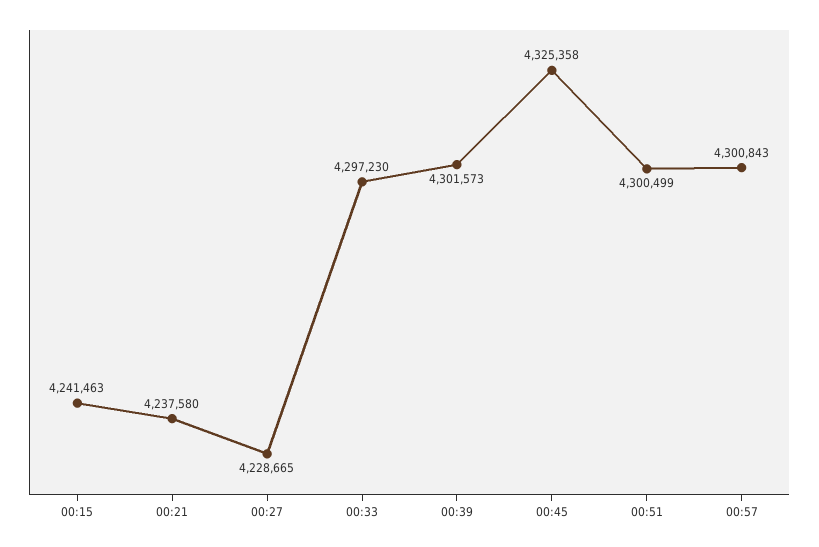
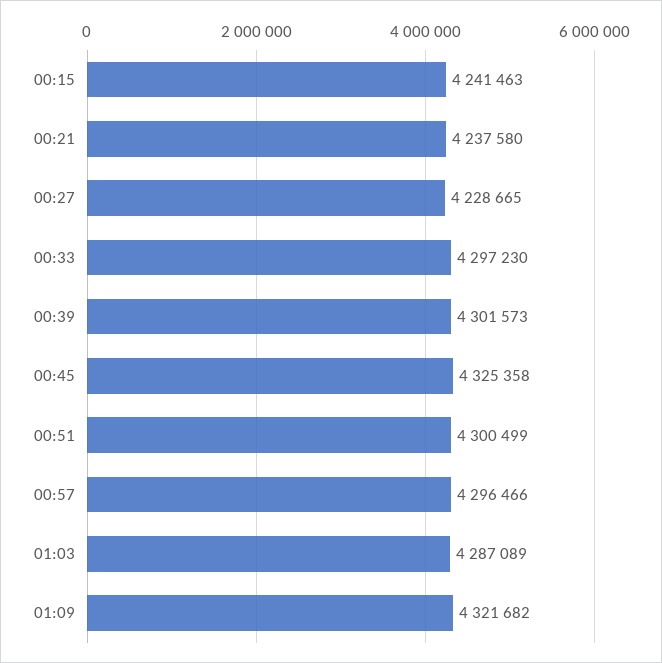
00:57: 4300843 -> 4296466
01:03: none -> 4287089
01:09: none -> 4321682

